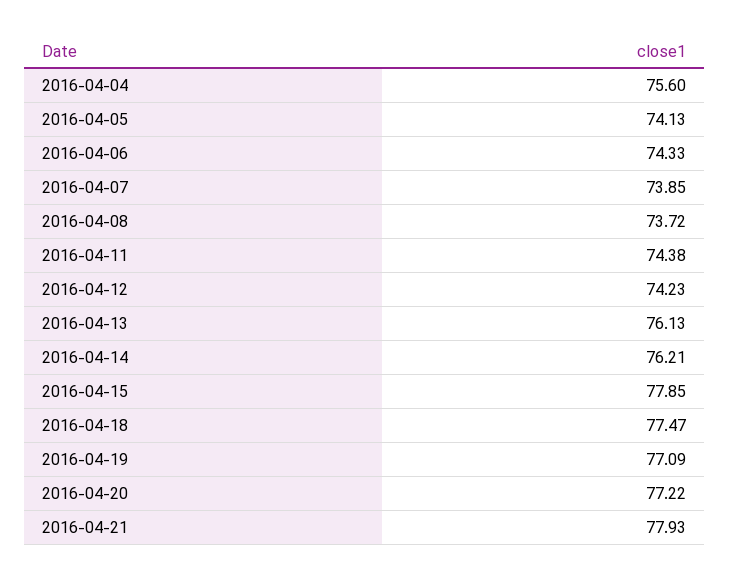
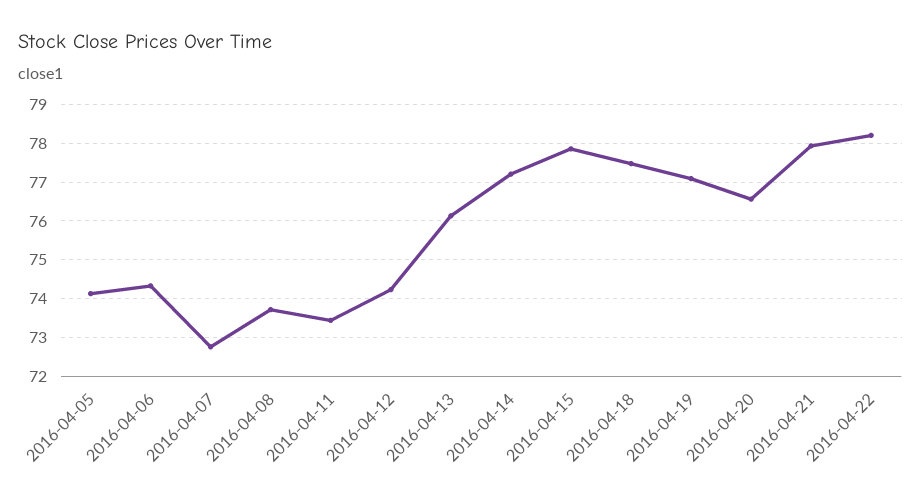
2016-04-04: 75.6 -> none
2016-04-07: 73.85 -> 72.8
2016-04-11: 74.38 -> 73.4
2016-04-14: 76.21 -> 77.2
2016-04-20: 77.22 -> 76.6
2016-04-22: none -> 78.2

